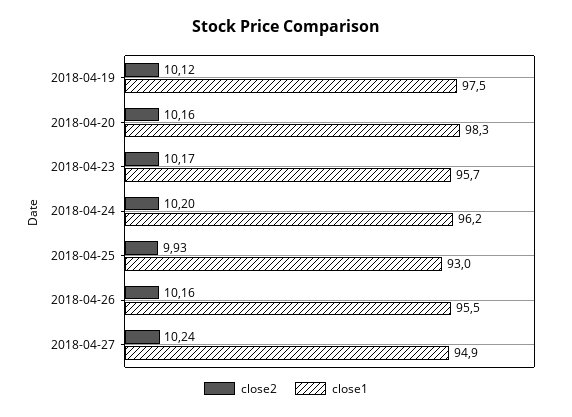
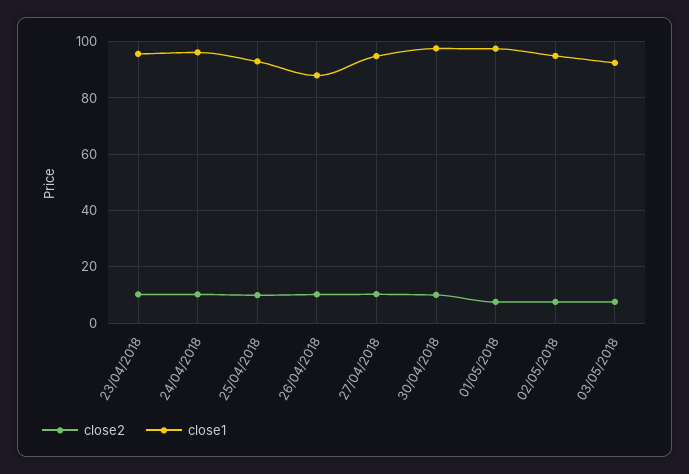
close2, 2018-04-19: 10.12 -> none
close1, 2018-04-19: 97.5 -> none
close2, 2018-04-20: 10.16 -> none
close1, 2018-04-20: 98.3 -> none
close1, 2018-04-26: 95.5 -> 87.5
close2, 30/04/2018: none -> 10
close1, 30/04/2018: none -> 97.5
close2, 01/05/2018: none -> 7.5
close1, 01/05/2018: none -> 97.5
close2, 02/05/2018: none -> 7.5
close1, 02/05/2018: none -> 95
close2, 03/05/2018: none -> 7.5
close1, 03/05/2018: none -> 92.5

